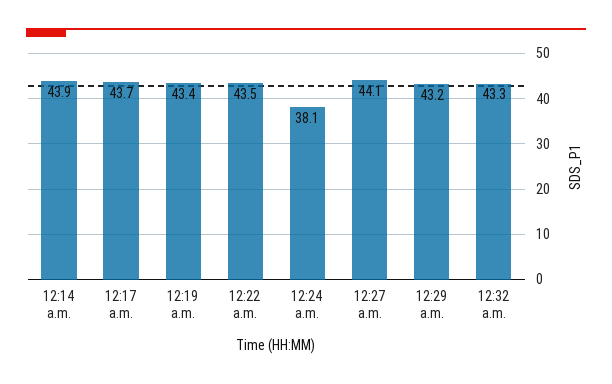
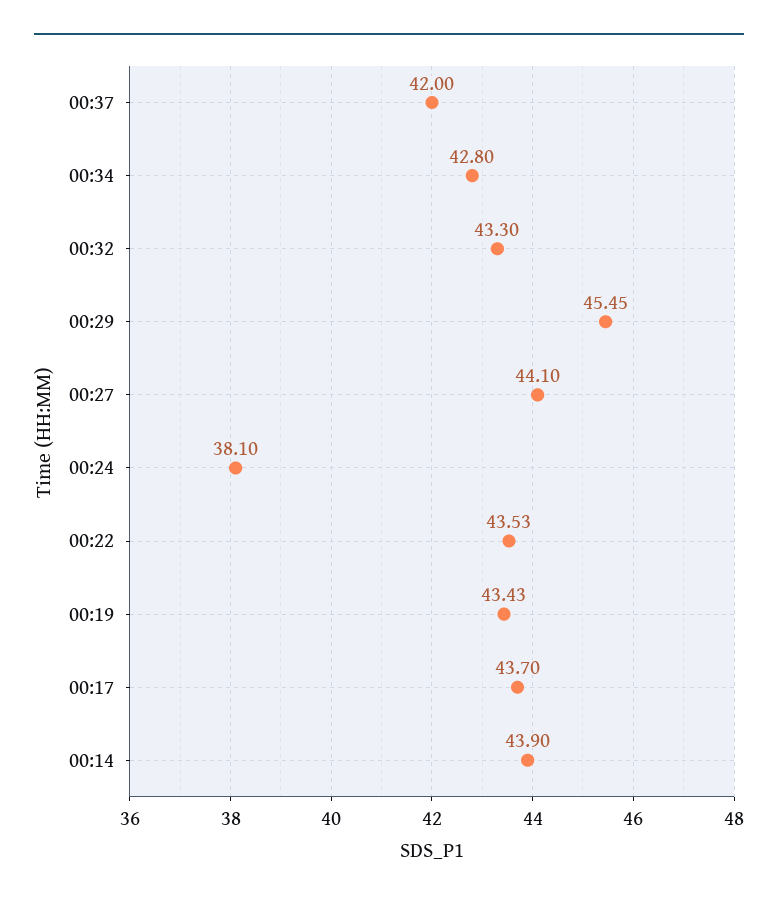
12:29 a.m.: 43.2 -> 45.45
00:37: none -> 42
00:34: none -> 42.8

